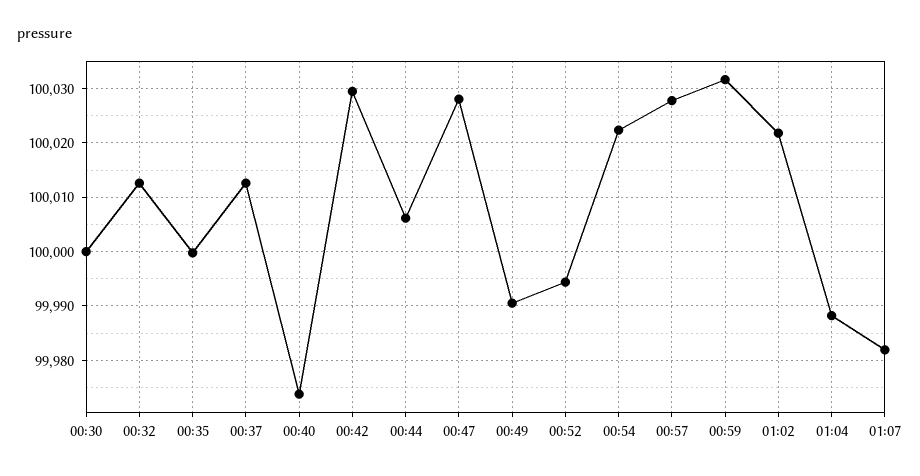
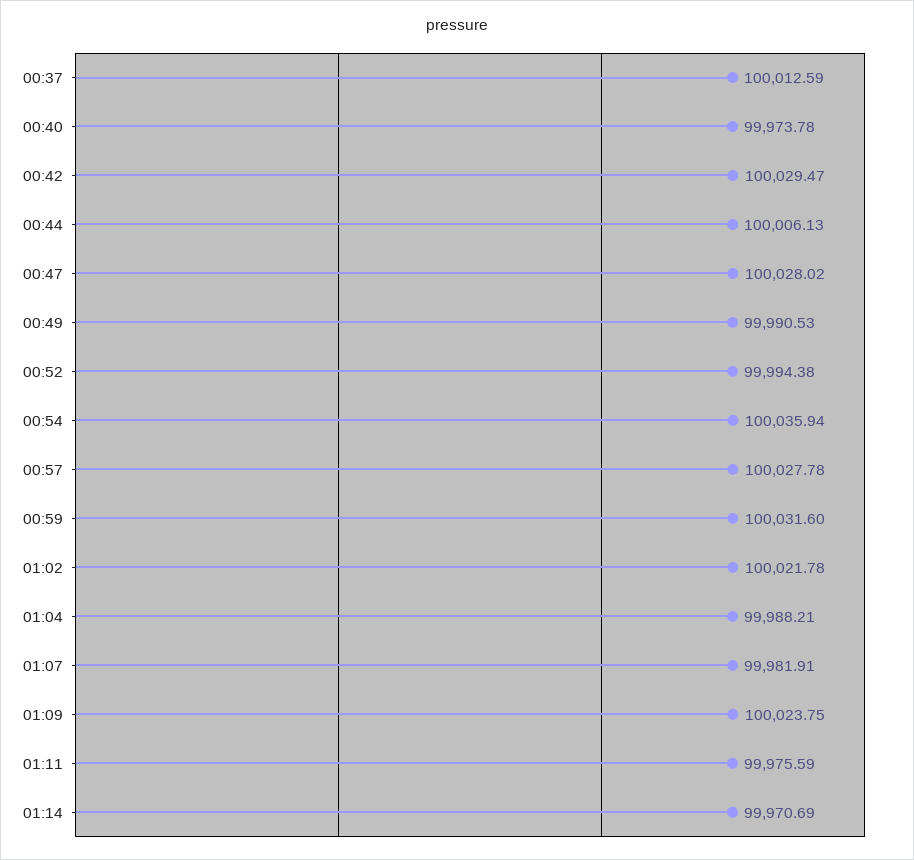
00:30: 100000 -> none
00:32: 100012 -> none
00:35: 100000 -> none
00:54: 100022 -> 100035.94
01:09: none -> 100023.75
01:11: none -> 99975.59
01:14: none -> 99970.69

